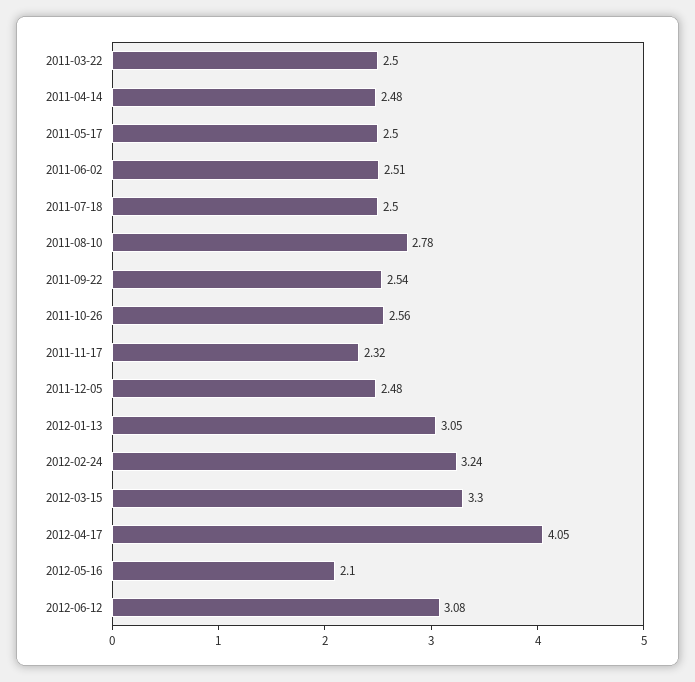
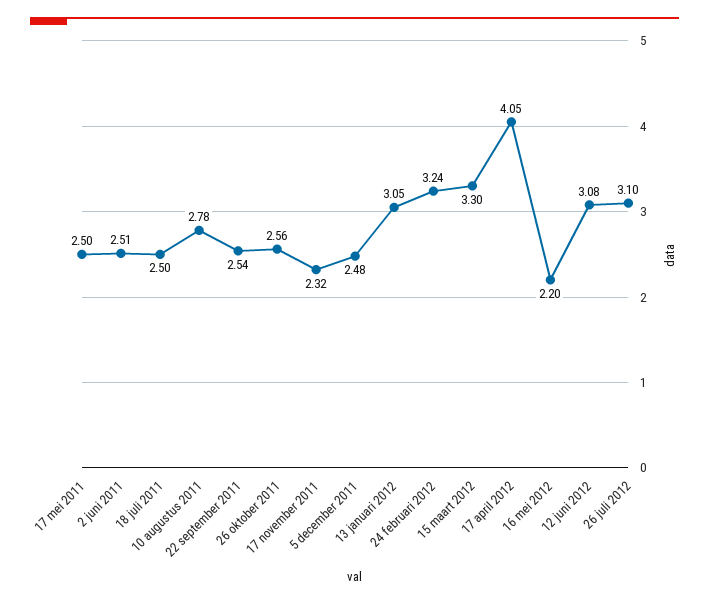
2011-03-22: 2.5 -> none
2011-04-14: 2.48 -> none
2012-05-16: 2.1 -> 2.2
26 juli 2012: none -> 3.1

